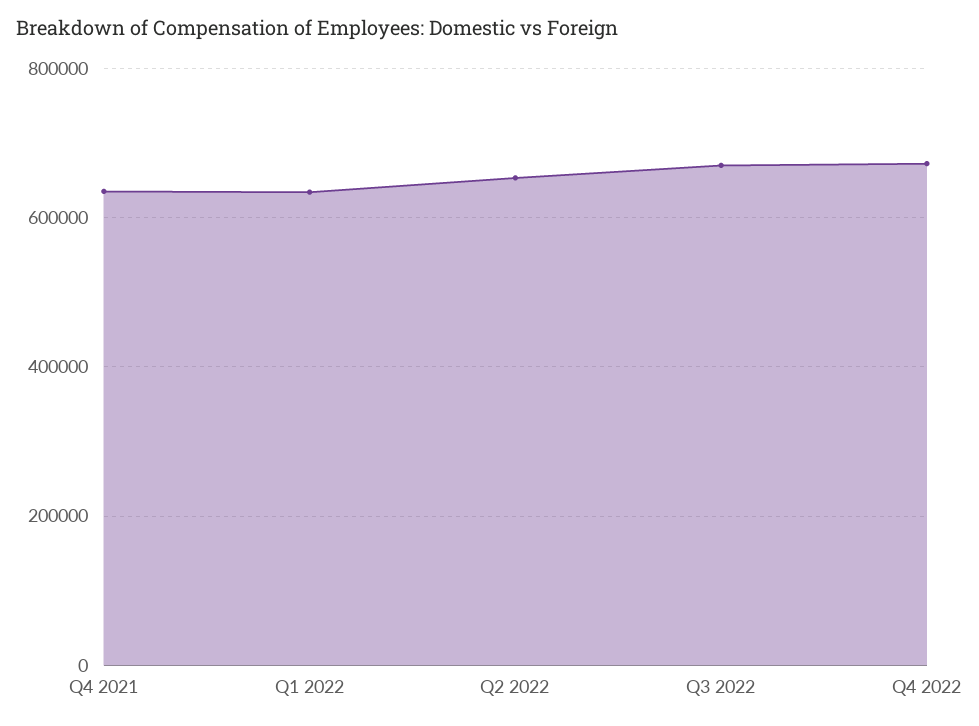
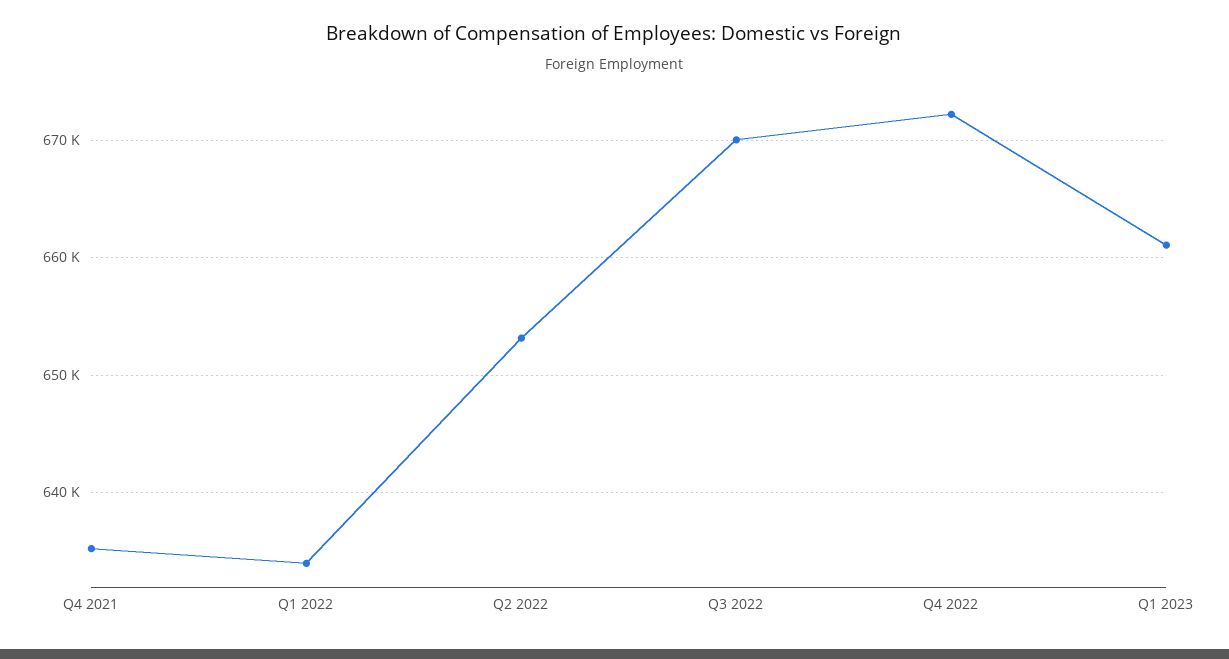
Q1 2023: none -> 661000

